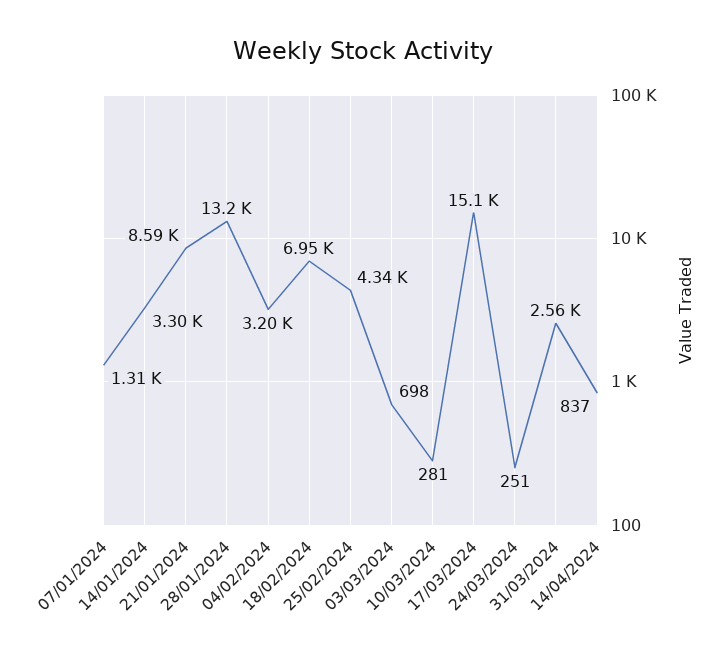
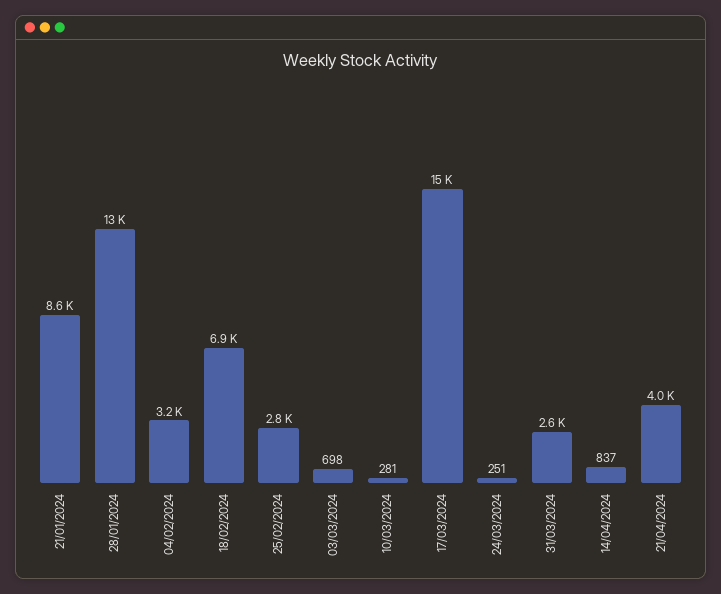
07/01/2024: 1310 -> none
14/01/2024: 3300 -> none
25/02/2024: 4340 -> 2800
21/04/2024: none -> 4000

